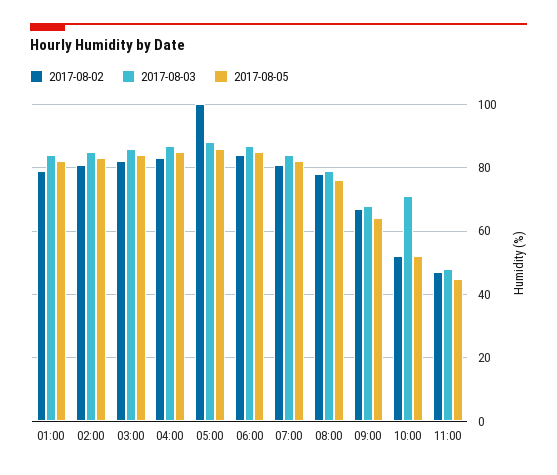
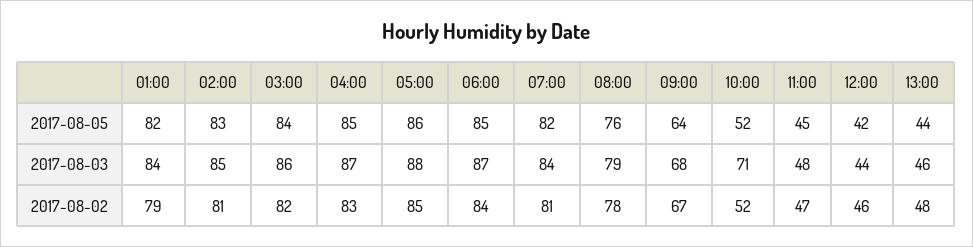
2017-08-02, 05:00: 100 -> 85
2017-08-05, 12:00: none -> 42
2017-08-05, 13:00: none -> 44
2017-08-03, 12:00: none -> 44
2017-08-03, 13:00: none -> 46
2017-08-02, 12:00: none -> 46
2017-08-02, 13:00: none -> 48

